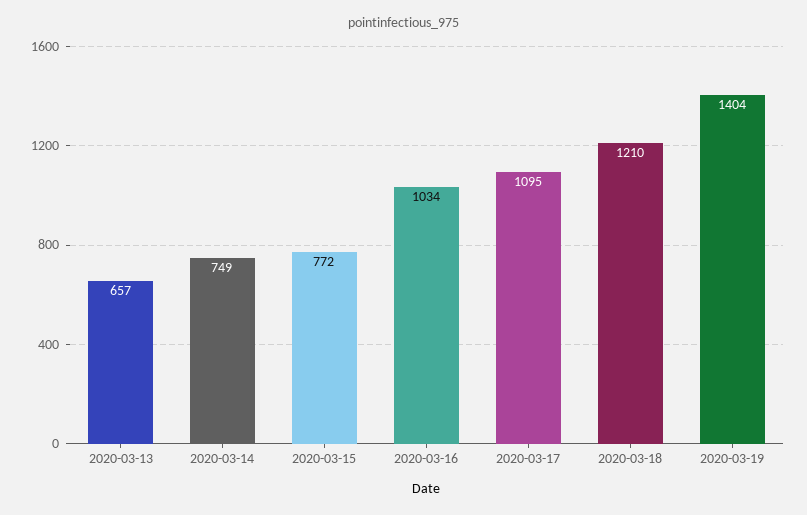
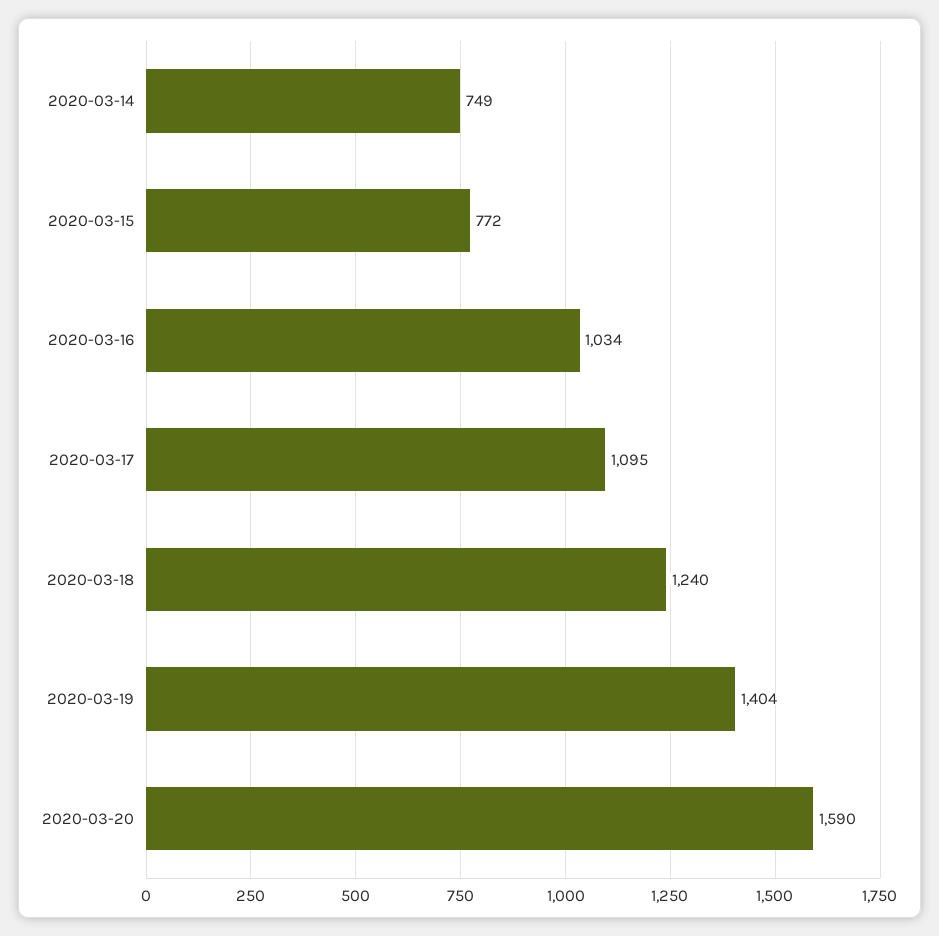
2020-03-13: 657 -> none
2020-03-18: 1210 -> 1240
2020-03-20: none -> 1590

